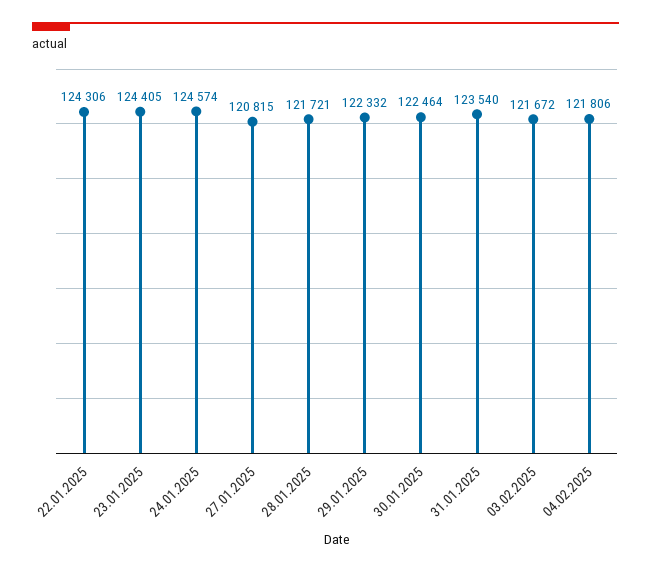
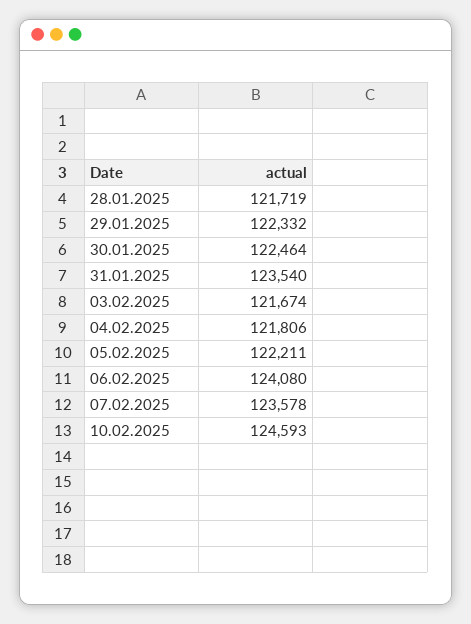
22.01.2025: 124306 -> none
23.01.2025: 124405 -> none
24.01.2025: 124574 -> none
27.01.2025: 120815 -> none
28.01.2025: 121721 -> 121719
03.02.2025: 121672 -> 121674
05.02.2025: none -> 122211
06.02.2025: none -> 124080
07.02.2025: none -> 123578
10.02.2025: none -> 124593

